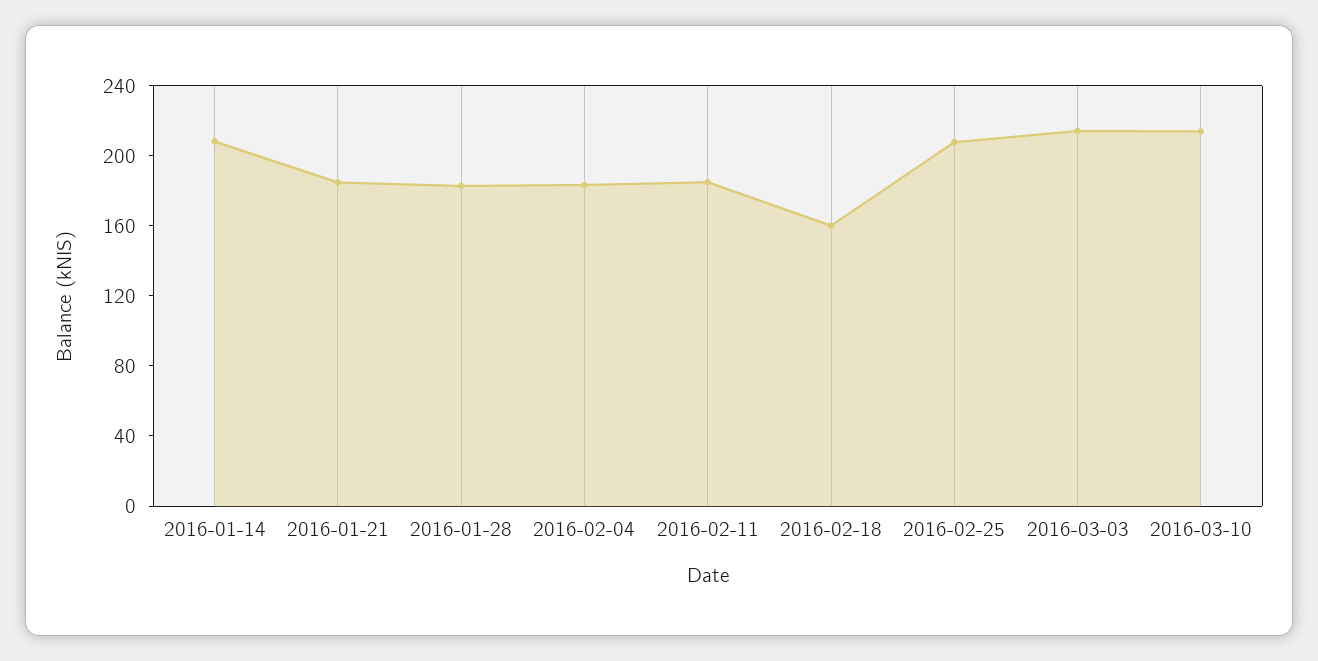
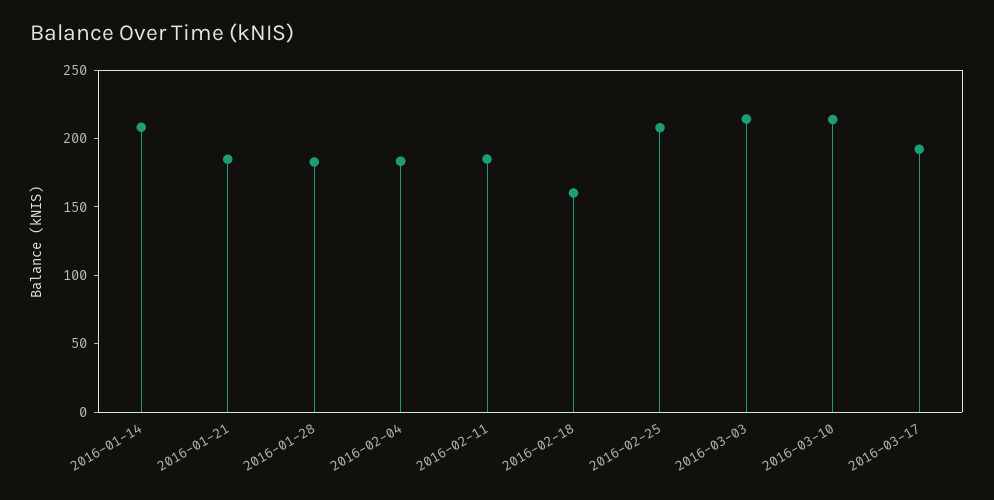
2016-03-17: none -> 190

